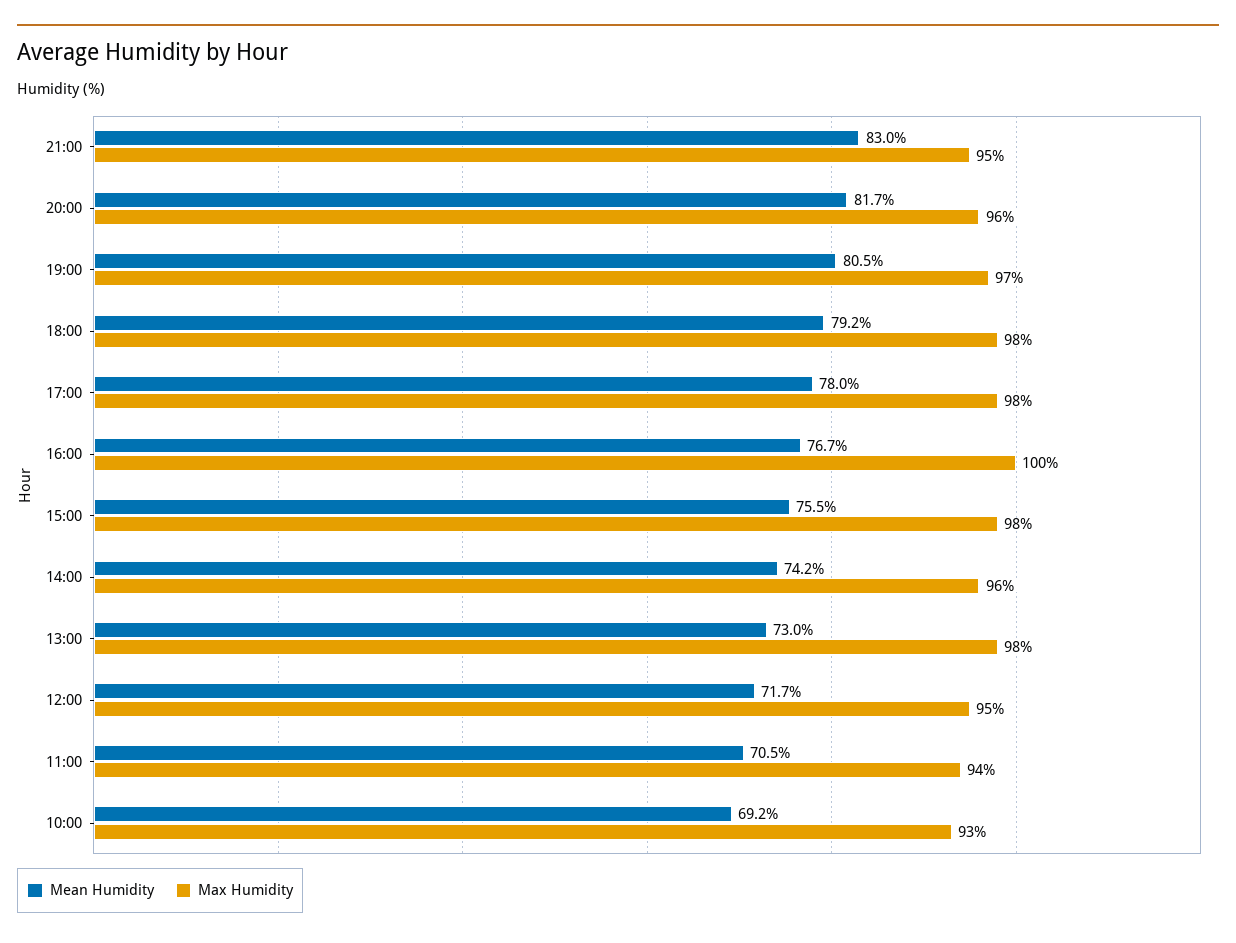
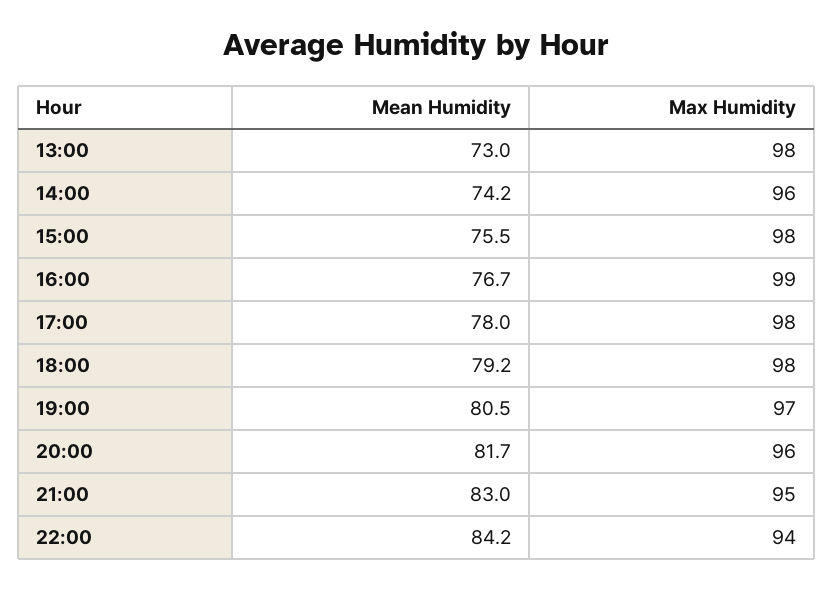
Max Humidity, 16:00: 100 -> 99
Mean Humidity, 12:00: 71.7 -> none
Max Humidity, 12:00: 95 -> none
Mean Humidity, 11:00: 70.5 -> none
Max Humidity, 11:00: 94 -> none
Mean Humidity, 10:00: 69.2 -> none
Max Humidity, 10:00: 93 -> none
Mean Humidity, 22:00: none -> 84.2
Max Humidity, 22:00: none -> 94

